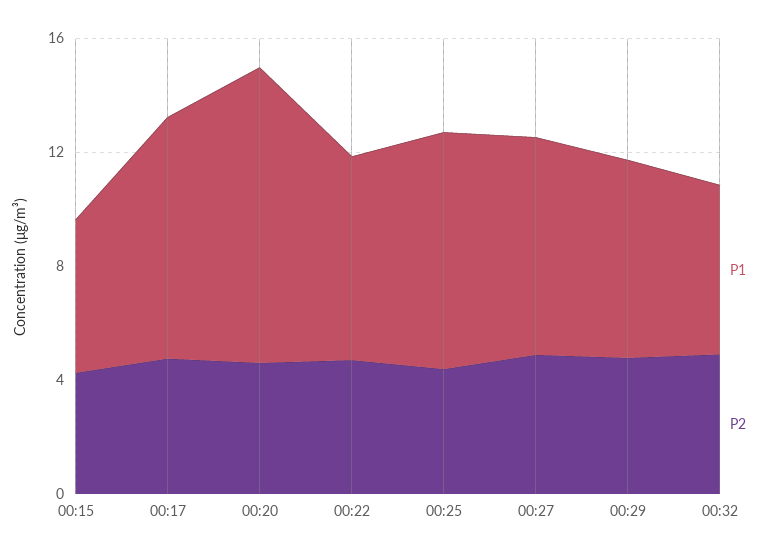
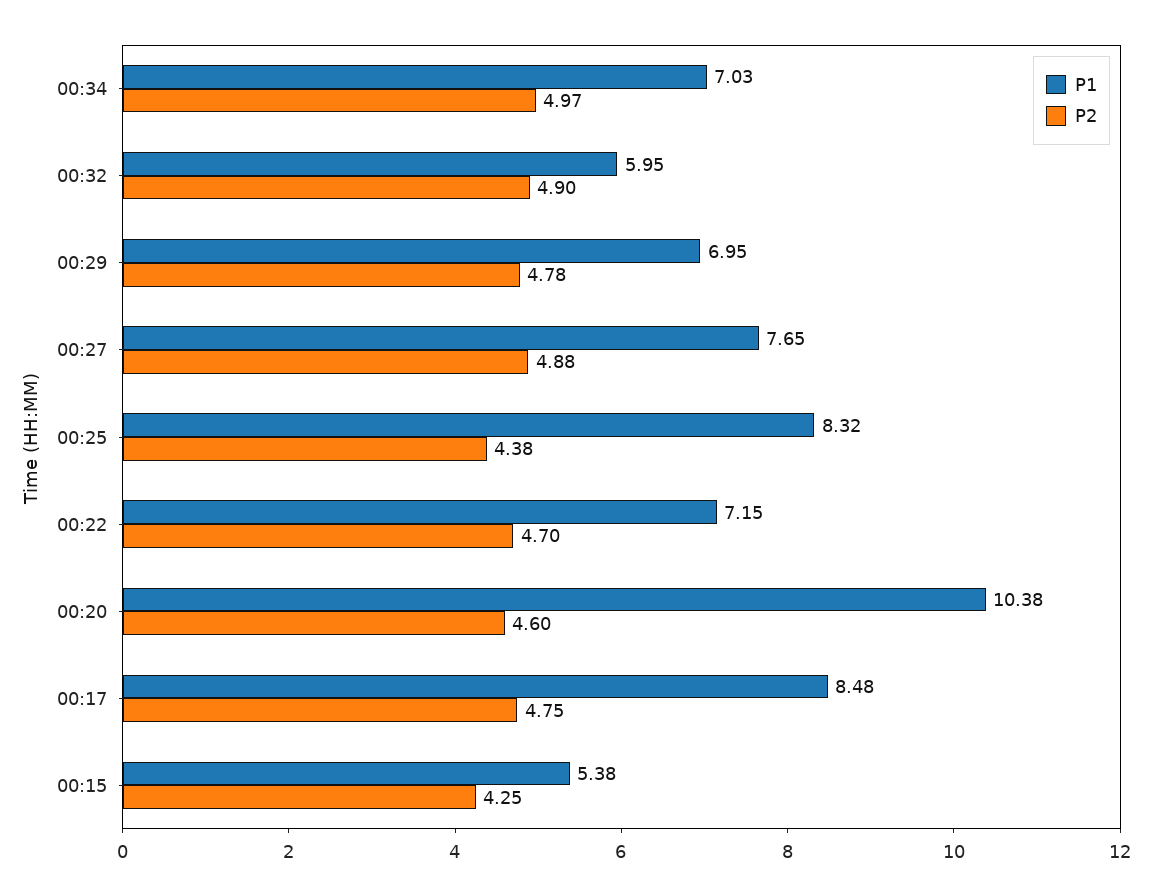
P1, 00:34: none -> 7.03
P2, 00:34: none -> 4.97

